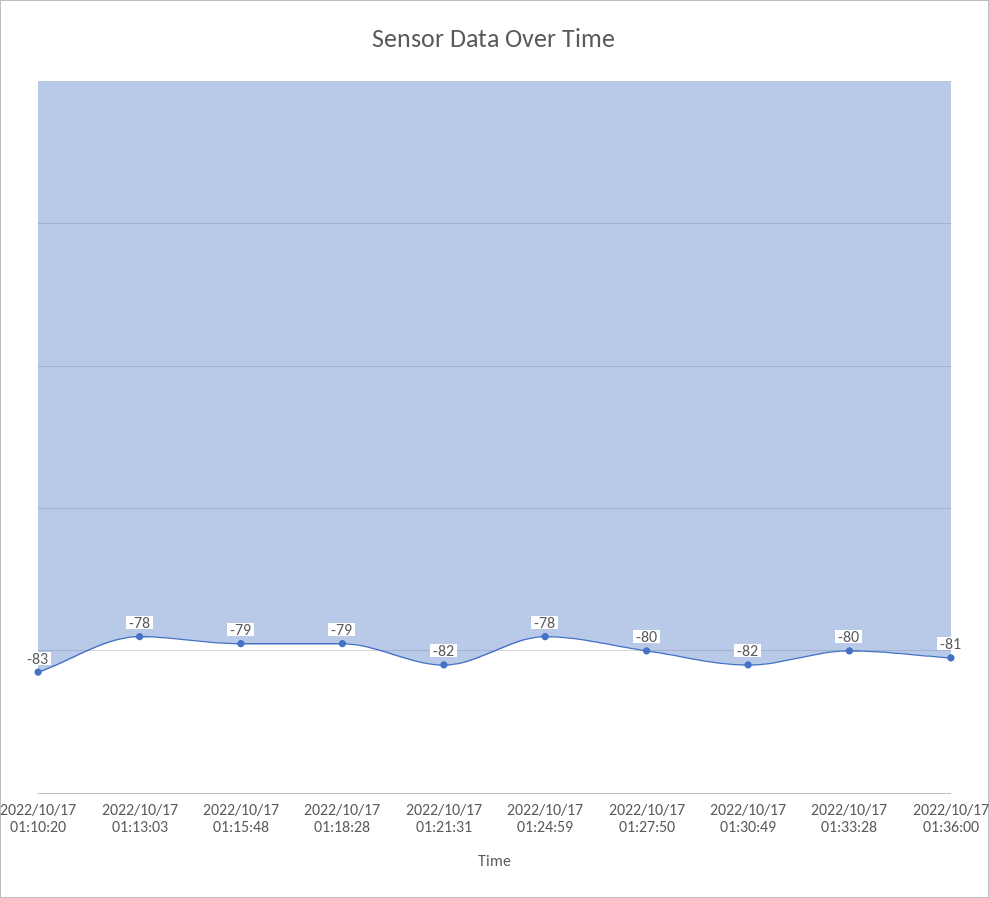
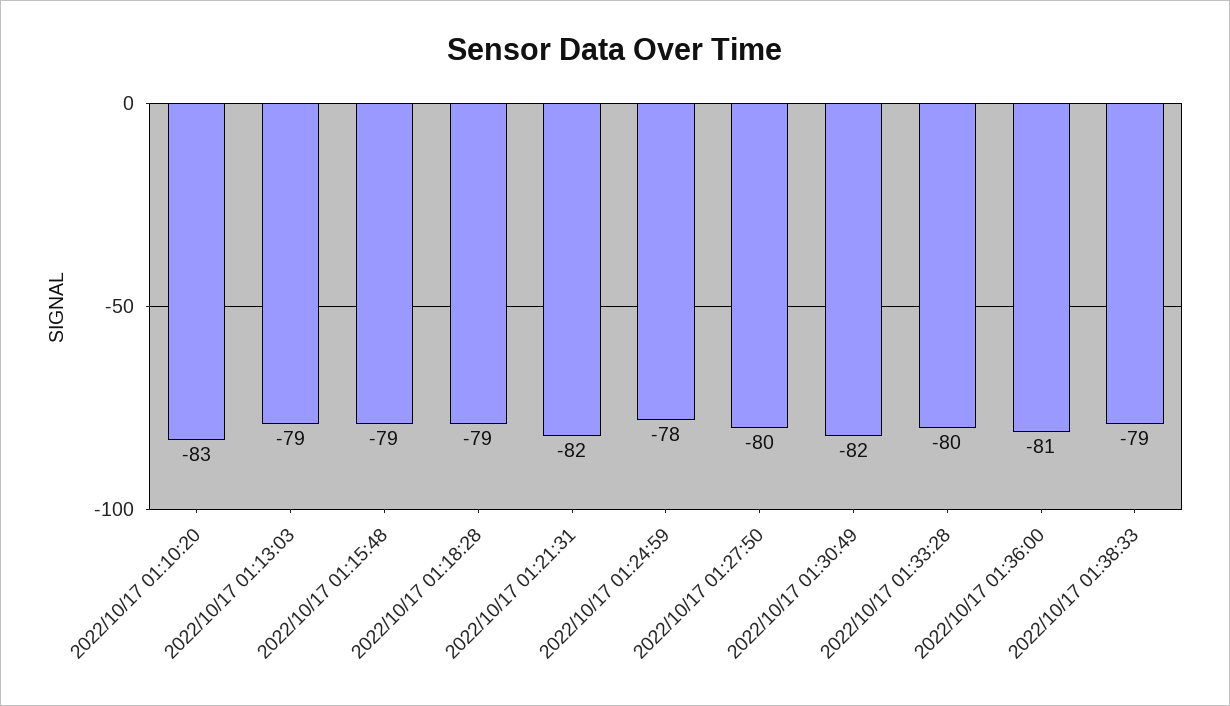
2022/10/17 01:13:03: -78 -> -79
2022/10/17 01:38:33: none -> -79

